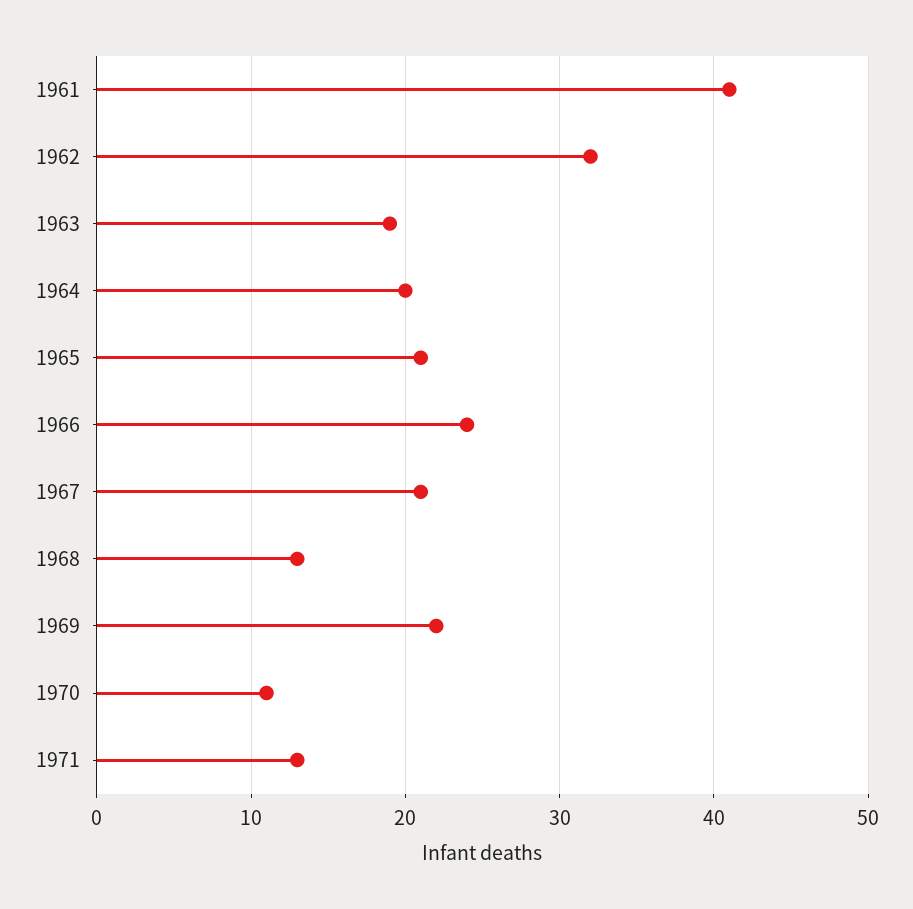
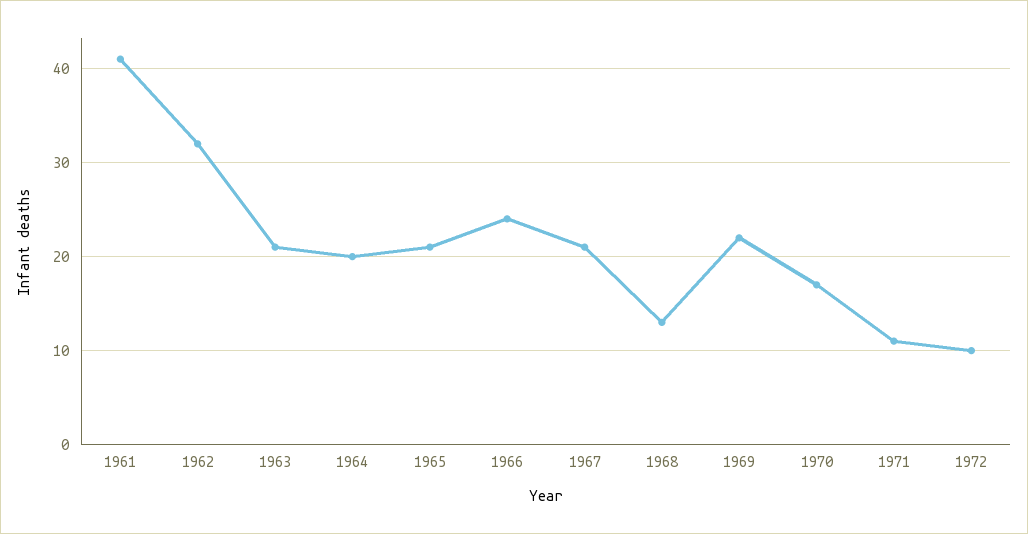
1963: 19 -> 21
1970: 11 -> 17
1971: 13 -> 11
1972: none -> 10

